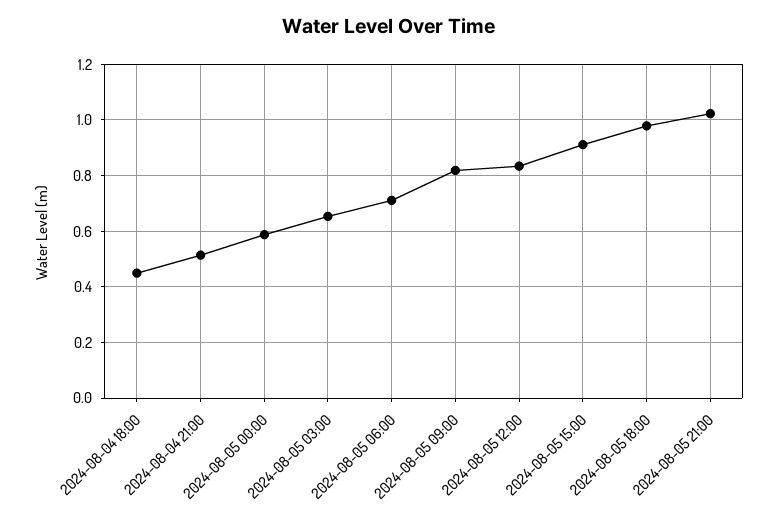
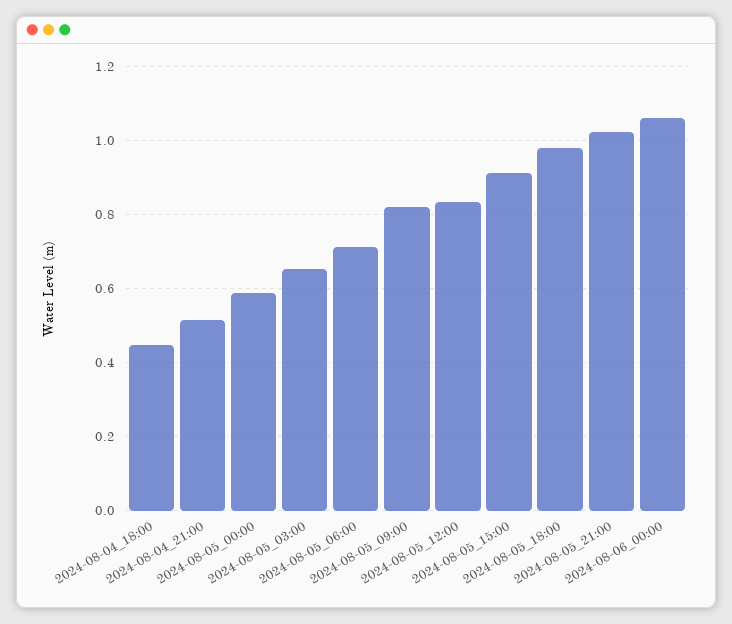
2024-08-06_00:00: none -> 1.06

